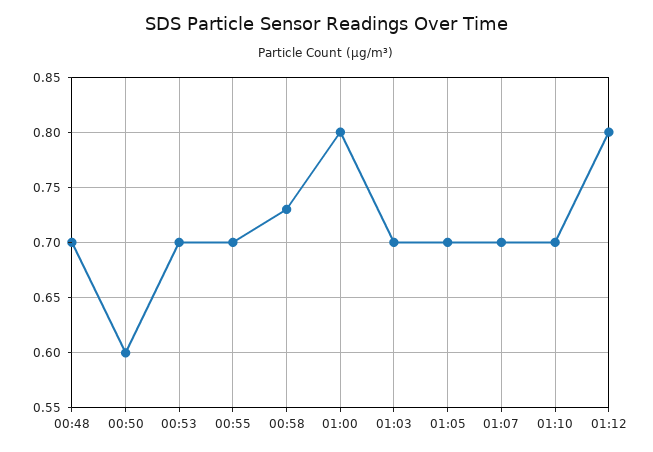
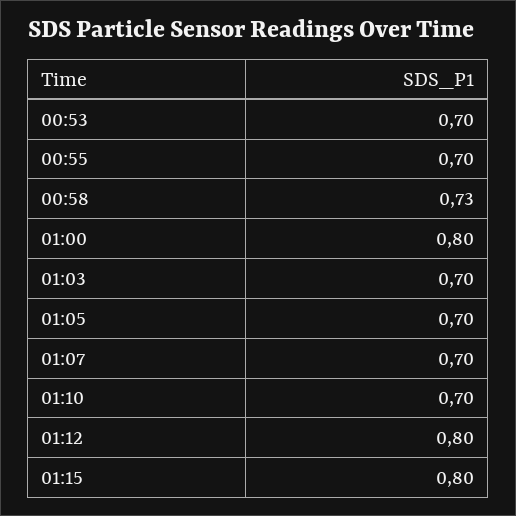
00:48: 0.7 -> none
00:50: 0.6 -> none
01:15: none -> 0.8

